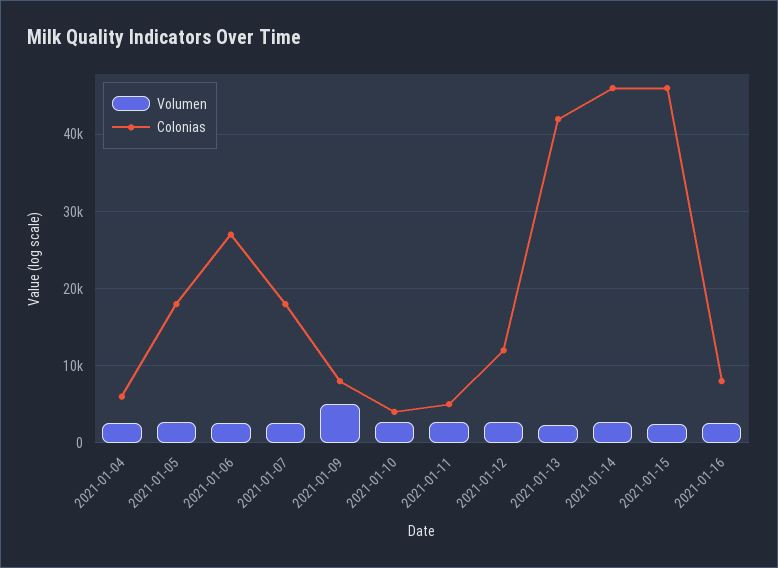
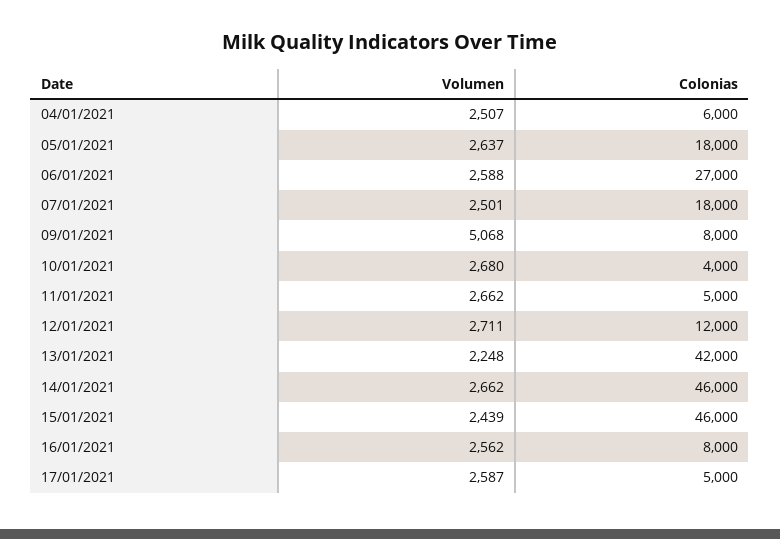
Volumen, 17/01/2021: none -> 2587
Colonias, 17/01/2021: none -> 5000

